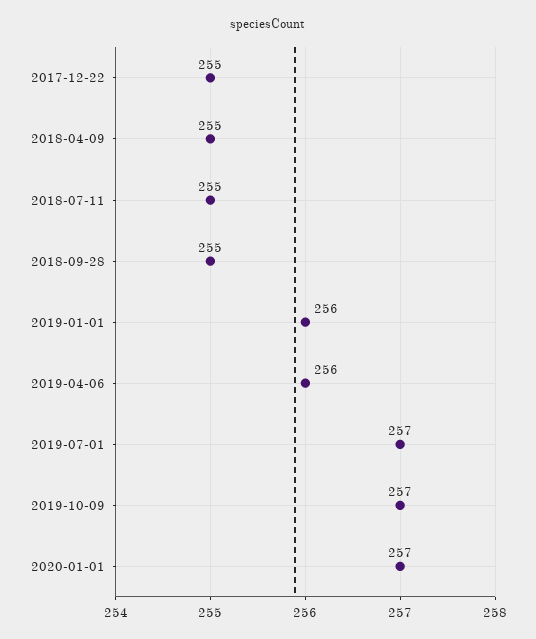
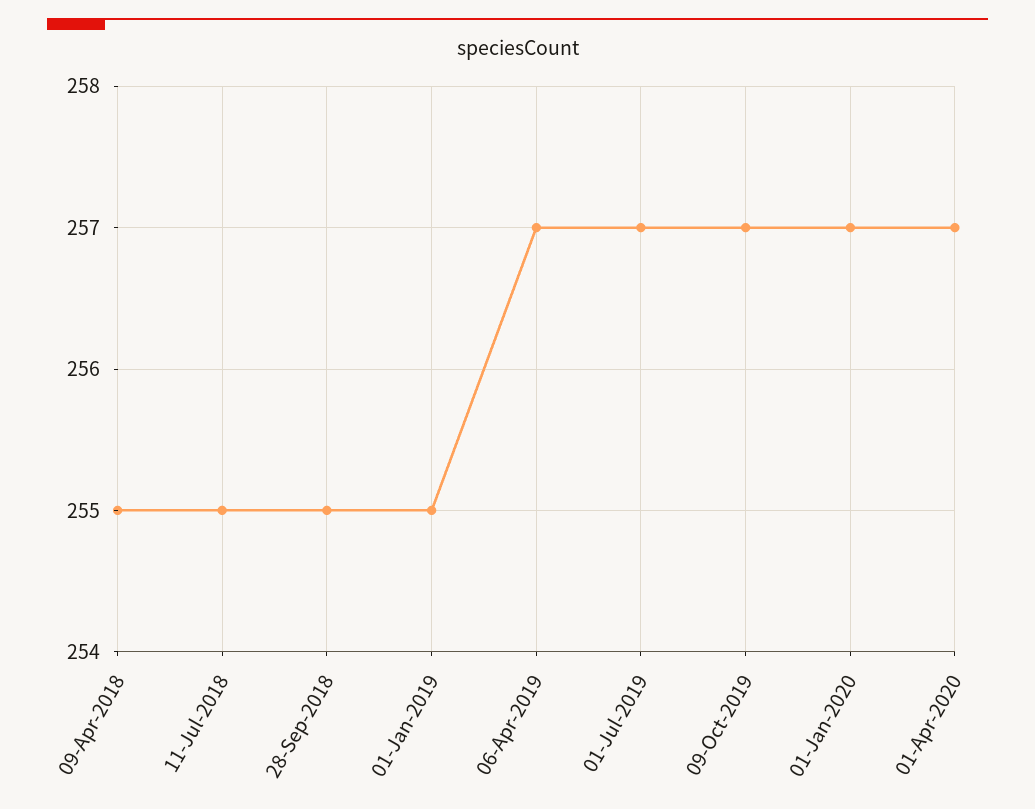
2017-12-22: 255 -> none
2019-01-01: 256 -> 255
2019-04-06: 256 -> 257
01-Apr-2020: none -> 257

